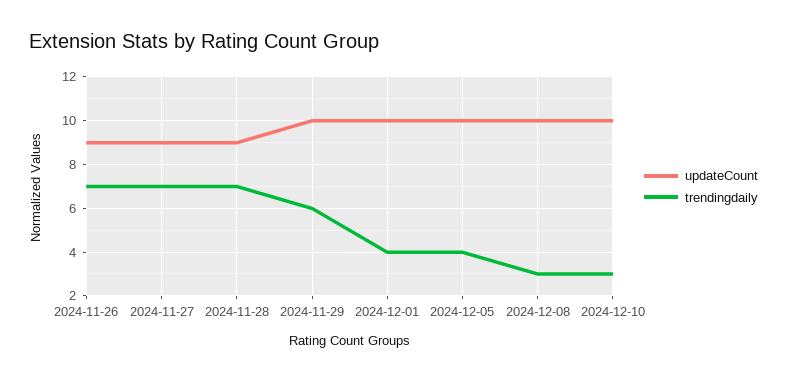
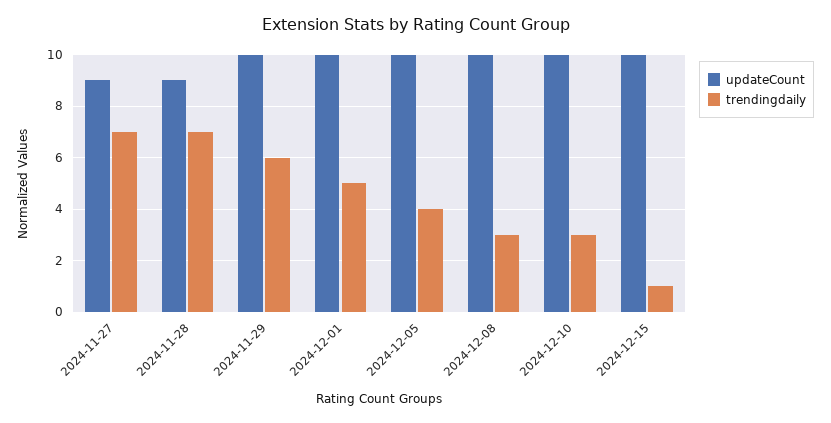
updateCount, 2024-11-26: 9 -> none
trendingdaily, 2024-11-26: 7 -> none
trendingdaily, 2024-12-01: 4 -> 5
updateCount, 2024-12-15: none -> 10
trendingdaily, 2024-12-15: none -> 1

